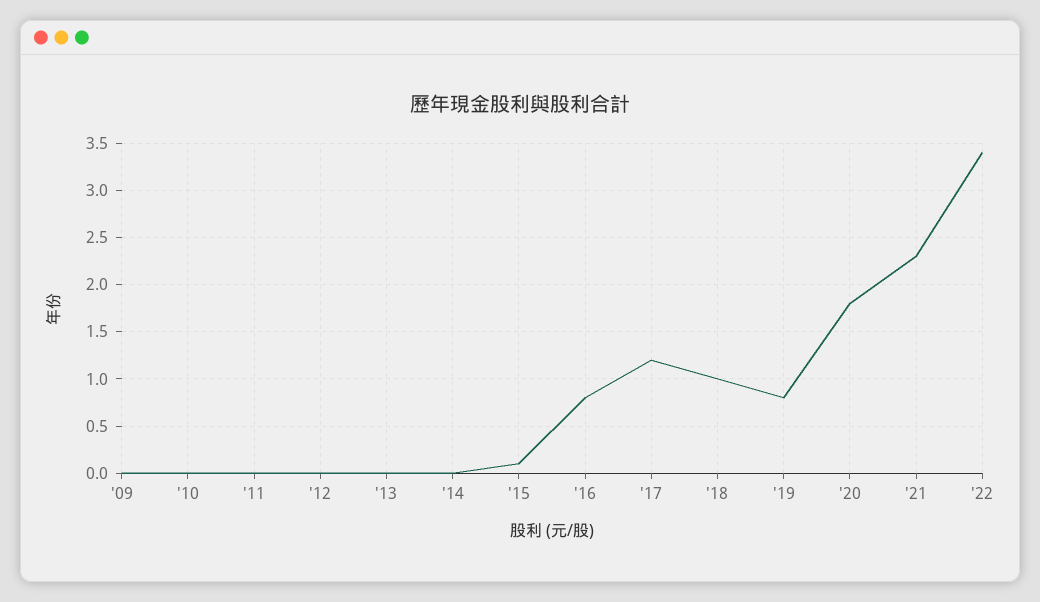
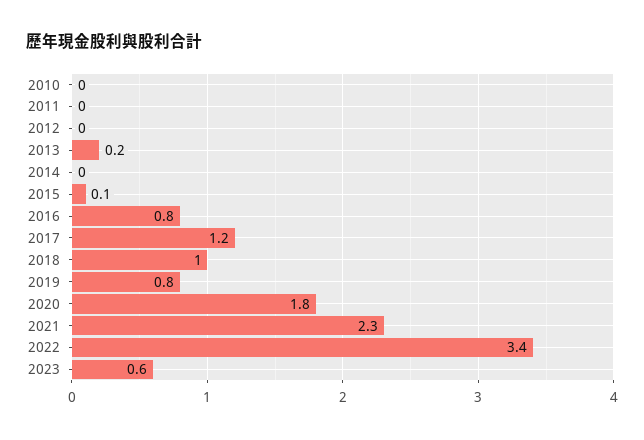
'09: 0 -> none
'13: 0 -> 0.2
2023: none -> 0.6

